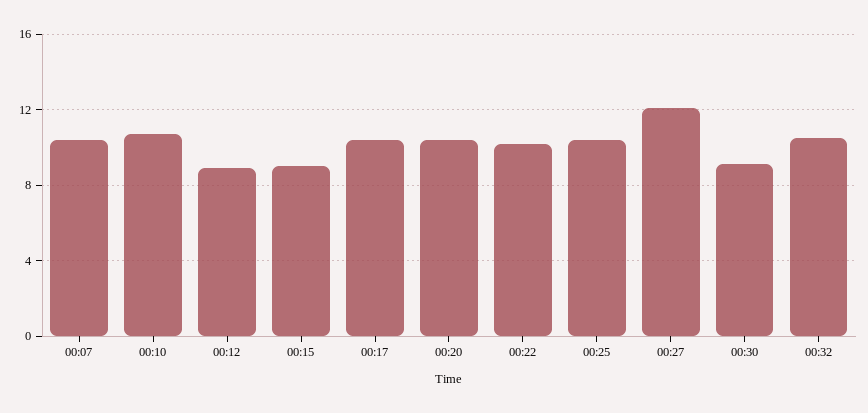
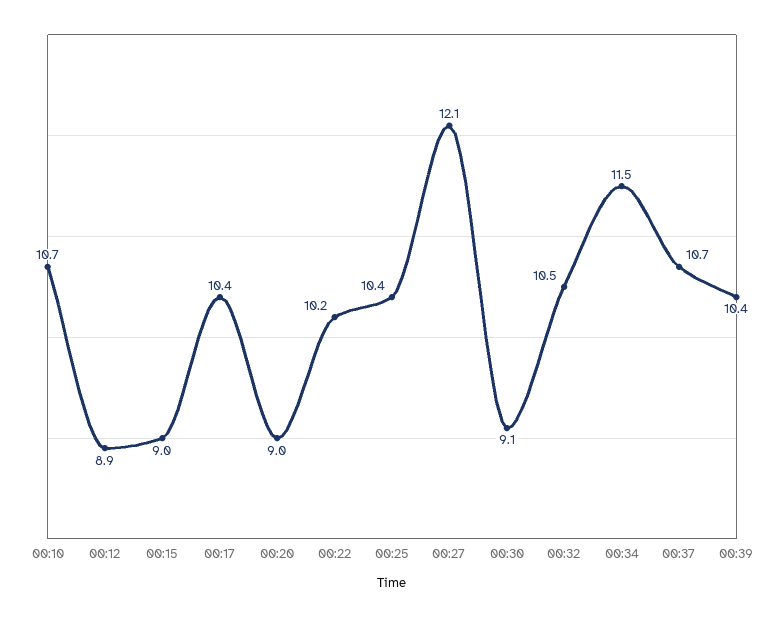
00:07: 10.5 -> none
00:20: 10.5 -> 9
00:34: none -> 11.5
00:37: none -> 10.7
00:39: none -> 10.4

